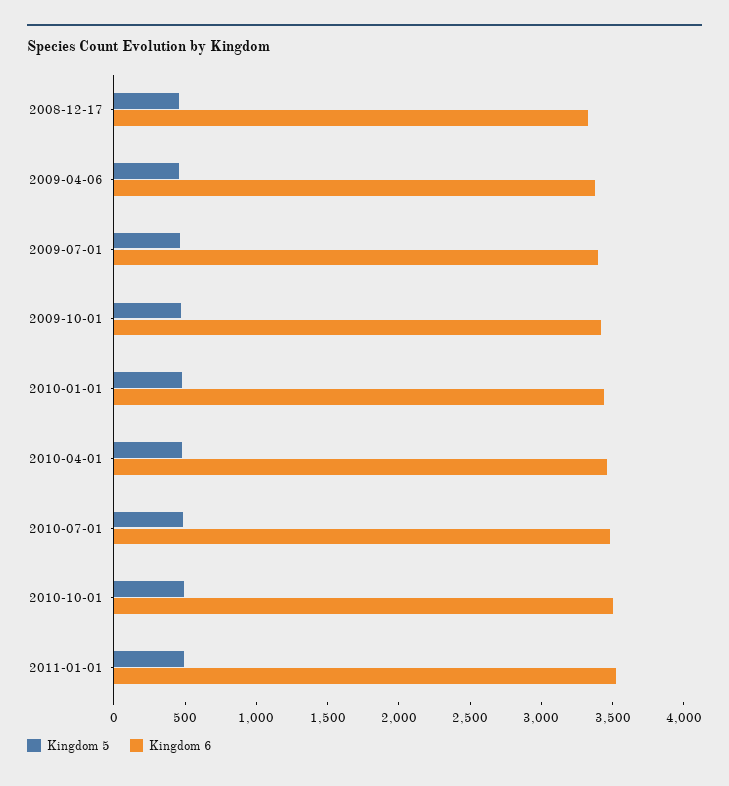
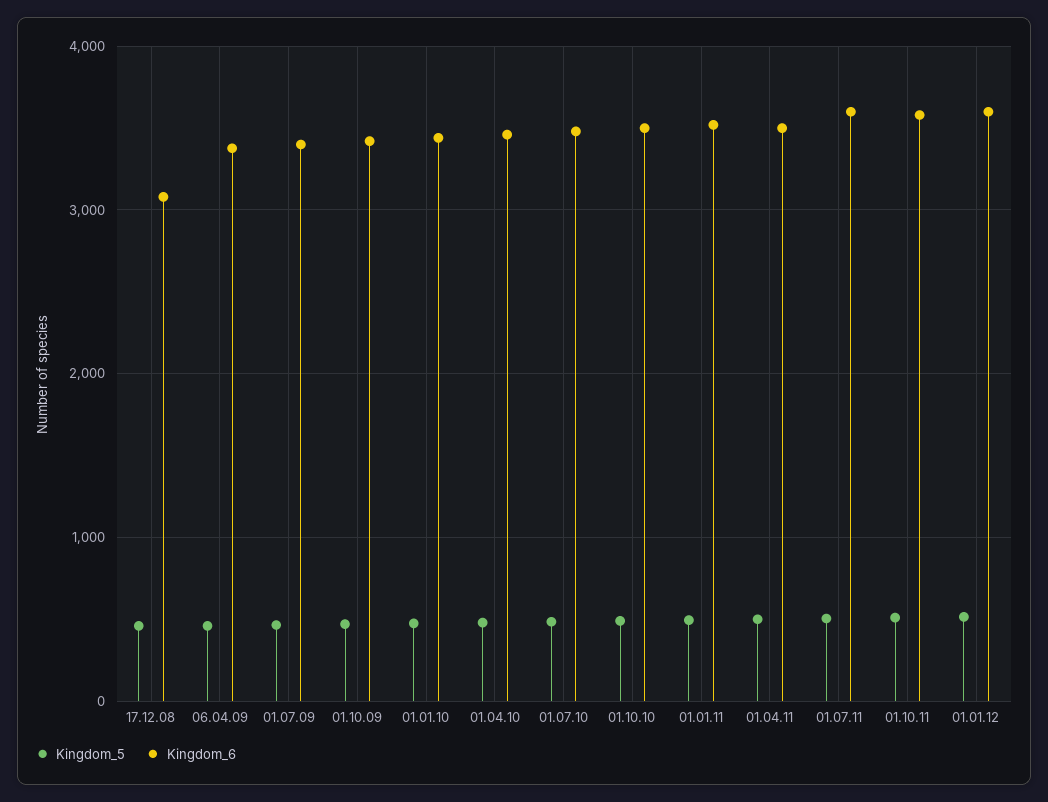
Kingdom 6, 2008-12-17: 3300 -> 3100
Kingdom 5, 01.04.11: none -> 500
Kingdom 6, 01.04.11: none -> 3500
Kingdom 5, 01.07.11: none -> 500
Kingdom 6, 01.07.11: none -> 3600
Kingdom 5, 01.10.11: none -> 500
Kingdom 6, 01.10.11: none -> 3600
Kingdom 5, 01.01.12: none -> 500
Kingdom 6, 01.01.12: none -> 3600

